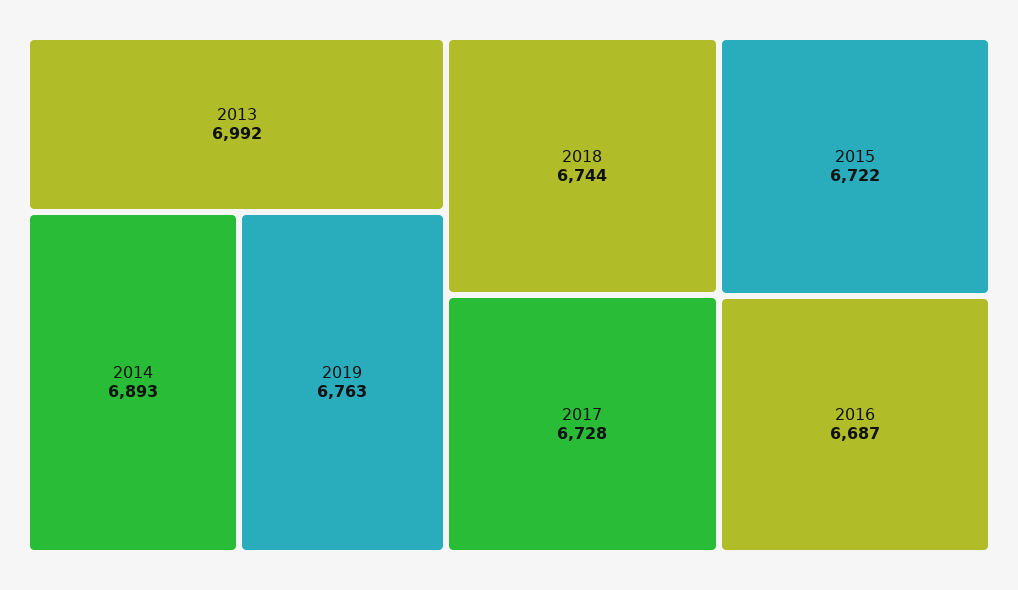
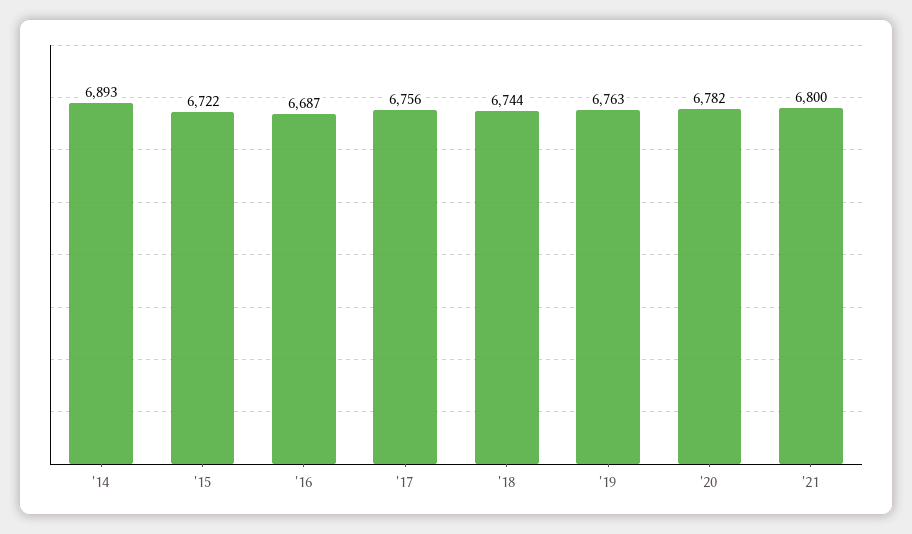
2013: 6992 -> none
2017: 6728 -> 6756
'20: none -> 6782
'21: none -> 6800

